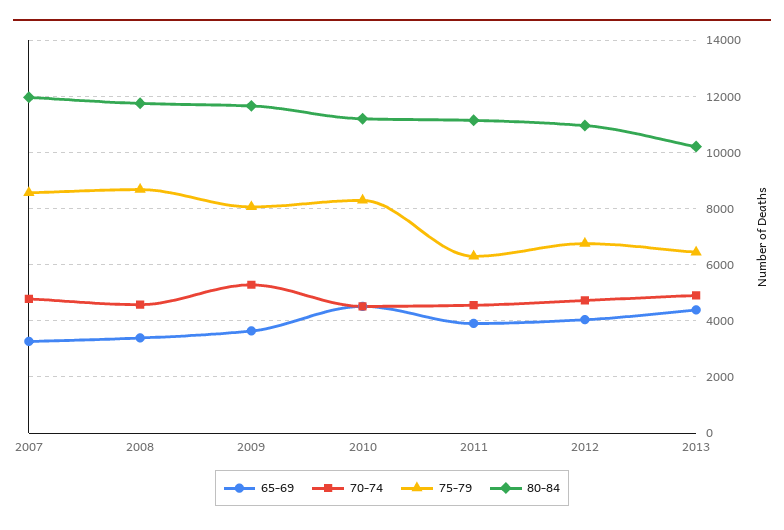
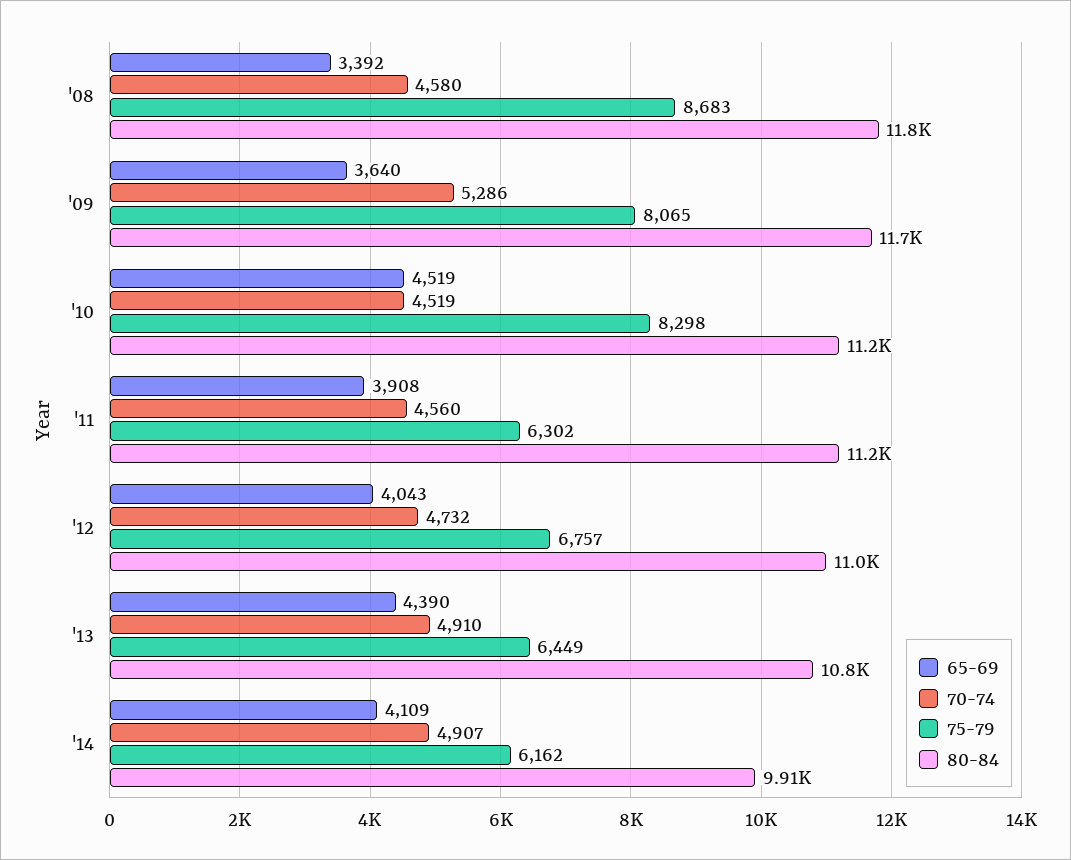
65-69, 2007: 3250 -> none
70-74, 2007: 4750 -> none
75-79, 2007: 8500 -> none
80-84, 2007: 12000 -> none
80-84, 2013: 10250 -> 10800
65-69, '14: none -> 4109
70-74, '14: none -> 4907
75-79, '14: none -> 6162
80-84, '14: none -> 9910

